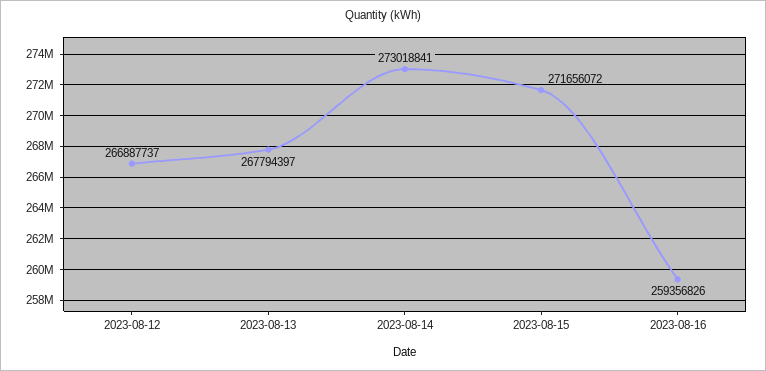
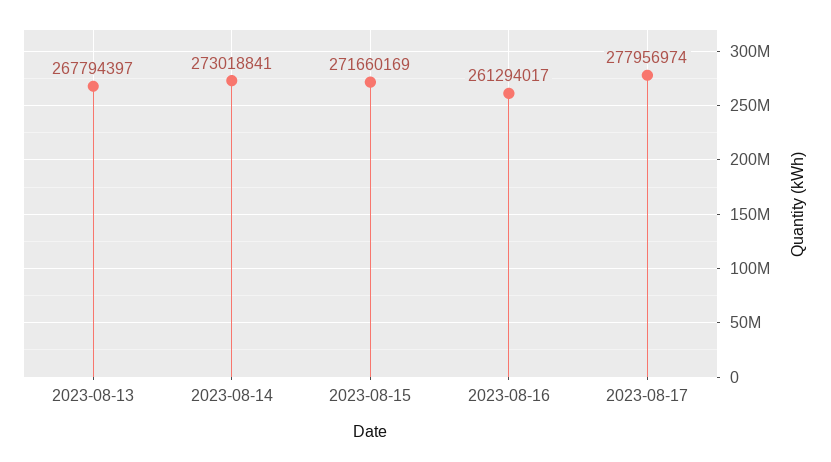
2023-08-12: 266887737 -> none
2023-08-15: 271656072 -> 271660169
2023-08-16: 259356826 -> 261294017
2023-08-17: none -> 277956974

